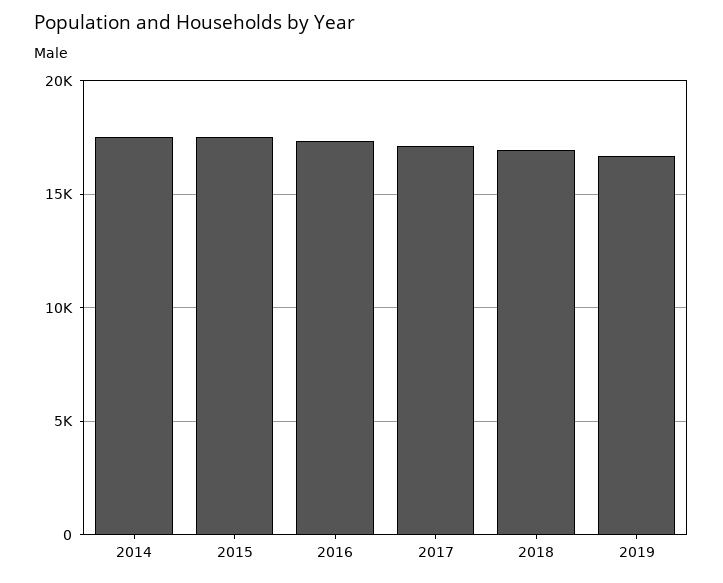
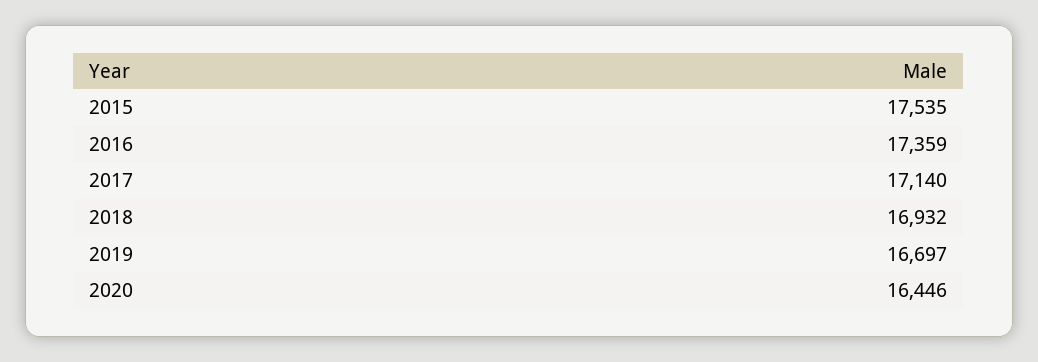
2014: 17500 -> none
2020: none -> 16446

